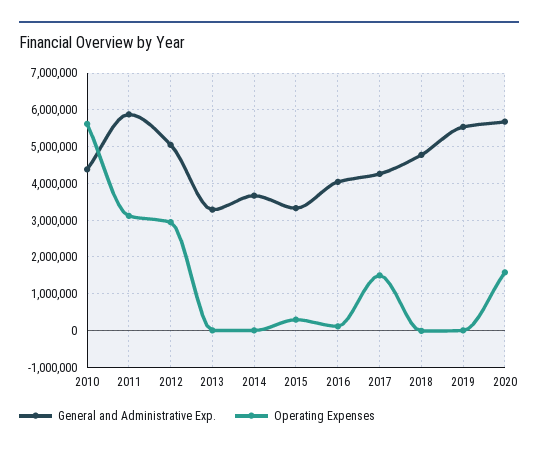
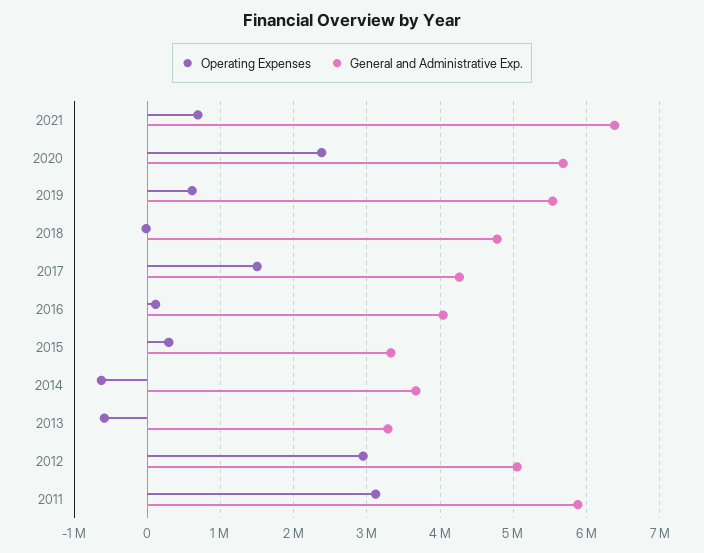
General and Administrative Exp., 2010: 4400000 -> none
Operating Expenses, 2010: 5600000 -> none
Operating Expenses, 2013: 0 -> -600000
Operating Expenses, 2014: 0 -> -600000
Operating Expenses, 2019: 0 -> 600000
Operating Expenses, 2020: 1600000 -> 2400000
Operating Expenses, 2021: none -> 700000
General and Administrative Exp., 2021: none -> 6400000

